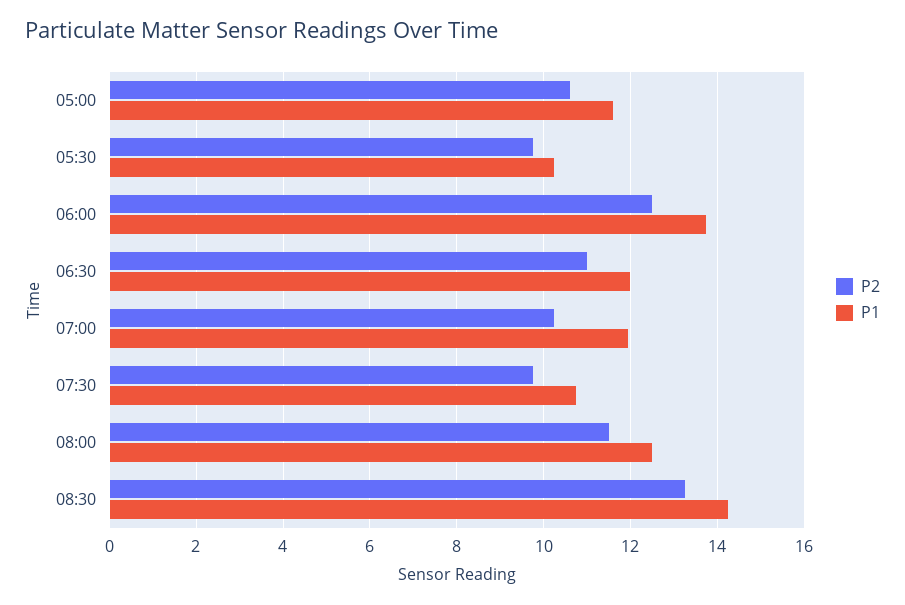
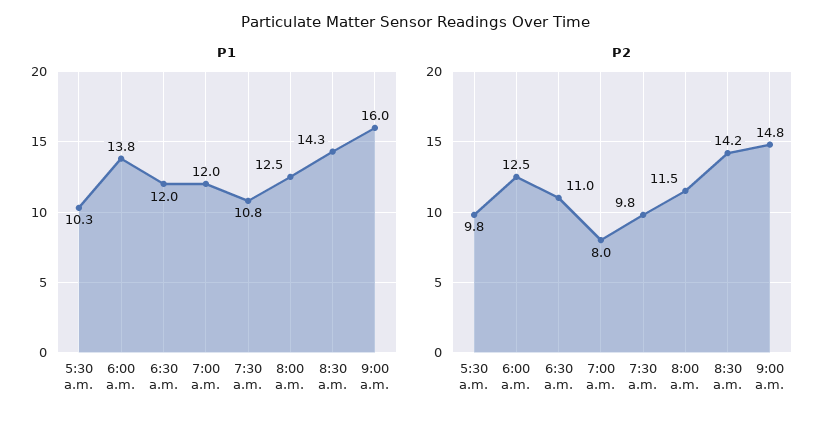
P2, 05:00: 10.6 -> none
P1, 05:00: 11.6 -> none
P2, 07:00: 10.2 -> 8
P2, 08:30: 13.2 -> 14.2
P1, 9:00 a.m.: none -> 16
P2, 9:00 a.m.: none -> 14.8

